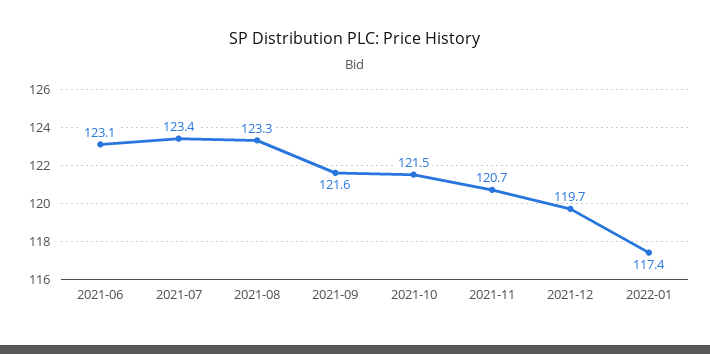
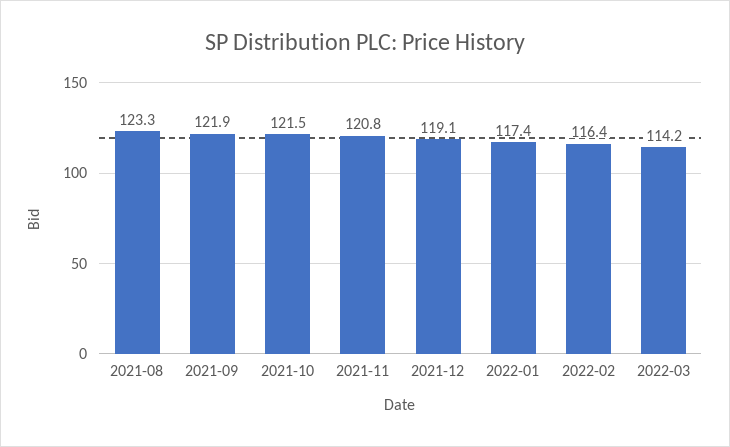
2021-06: 123.1 -> none
2021-07: 123.4 -> none
2021-09: 121.6 -> 121.9
2021-11: 120.7 -> 120.8
2021-12: 119.7 -> 119.1
2022-02: none -> 116.4
2022-03: none -> 114.2

